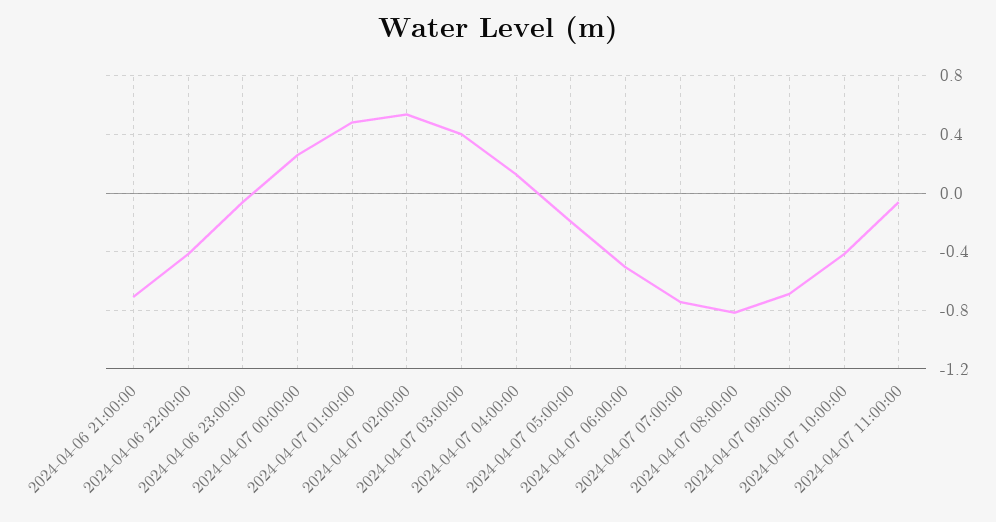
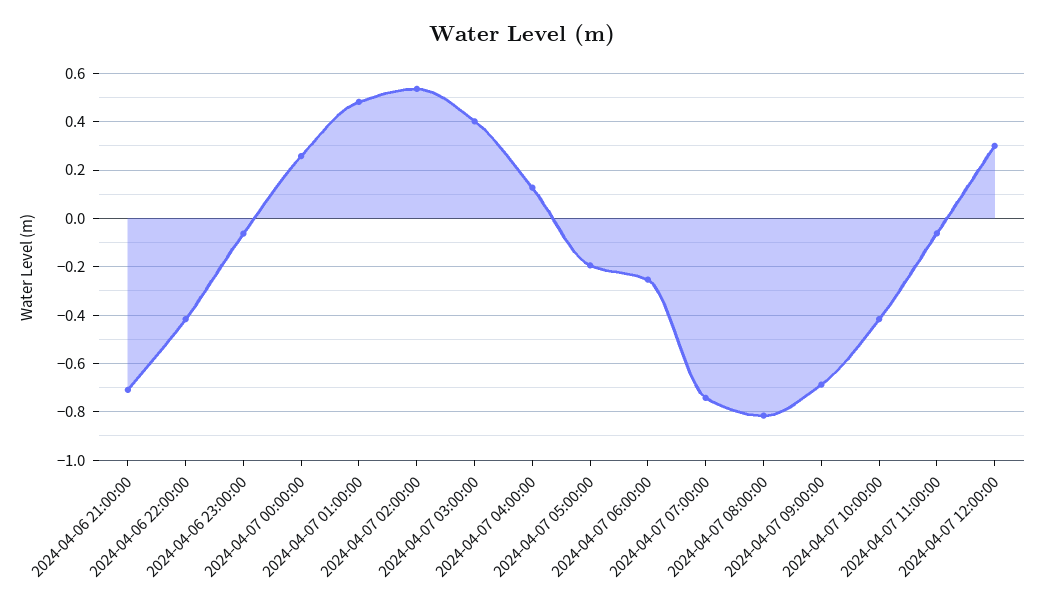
2024-04-07 06:00:00: -0.5 -> -0.25
2024-04-07 12:00:00: none -> 0.3

